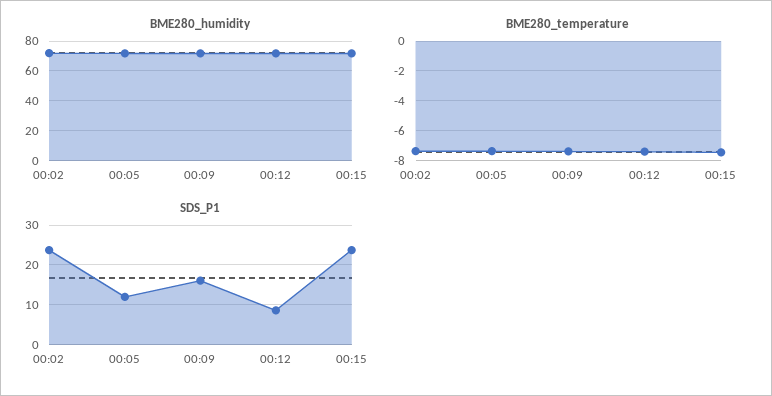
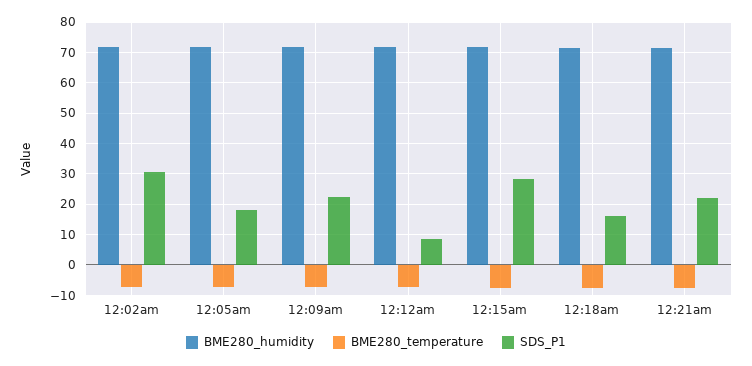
SDS_P1, 00:02: 24 -> 30
SDS_P1, 00:05: 12 -> 18
SDS_P1, 00:09: 16 -> 22
SDS_P1, 00:15: 24 -> 28
BME280_humidity, 12:18am: none -> 72
BME280_temperature, 12:18am: none -> -8
SDS_P1, 12:18am: none -> 16
BME280_humidity, 12:21am: none -> 72
BME280_temperature, 12:21am: none -> -8
SDS_P1, 12:21am: none -> 22

